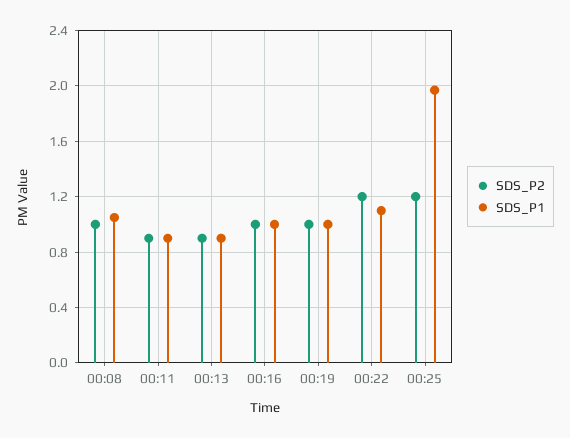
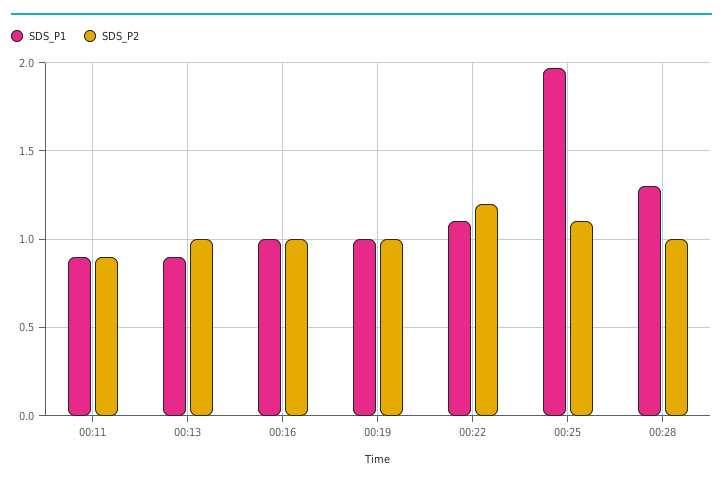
SDS_P2, 00:08: 1 -> none
SDS_P1, 00:08: 1.05 -> none
SDS_P2, 00:13: 0.9 -> 1
SDS_P2, 00:25: 1.2 -> 1.1
SDS_P1, 00:28: none -> 1.3
SDS_P2, 00:28: none -> 1

